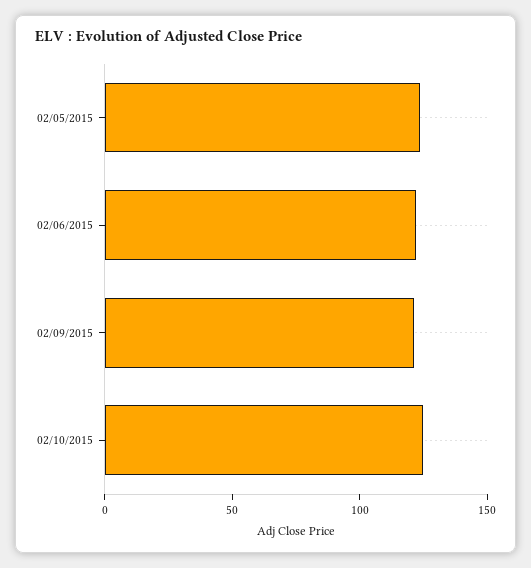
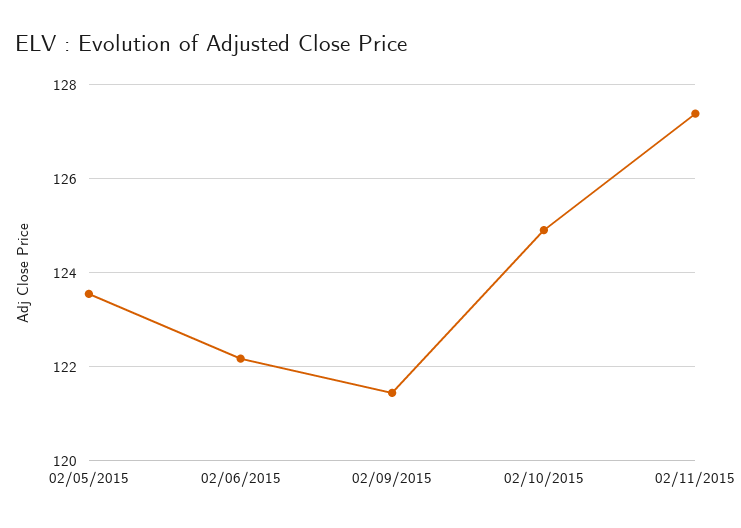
02/11/2015: none -> 127.4

